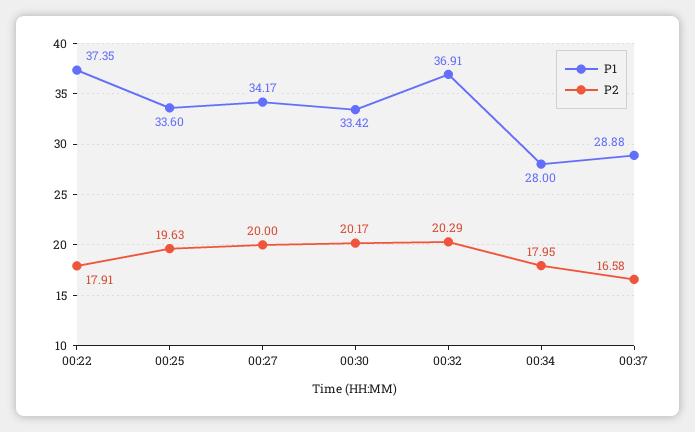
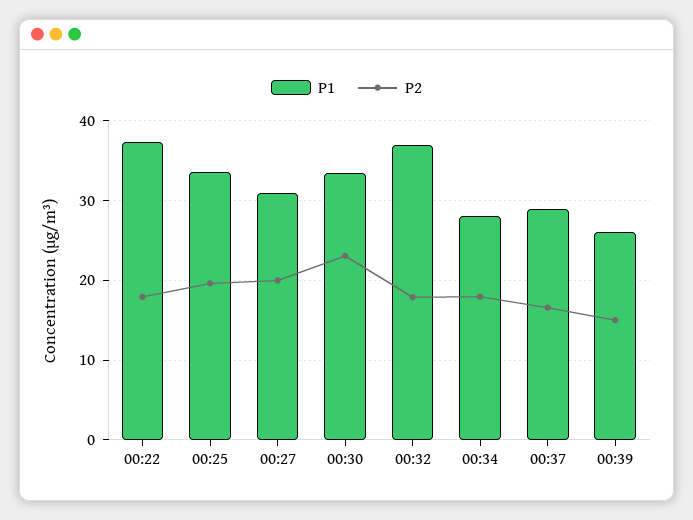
P1, 00:27: 34.17 -> 31
P2, 00:30: 20.17 -> 23
P2, 00:32: 20.29 -> 18
P1, 00:39: none -> 26
P2, 00:39: none -> 15

